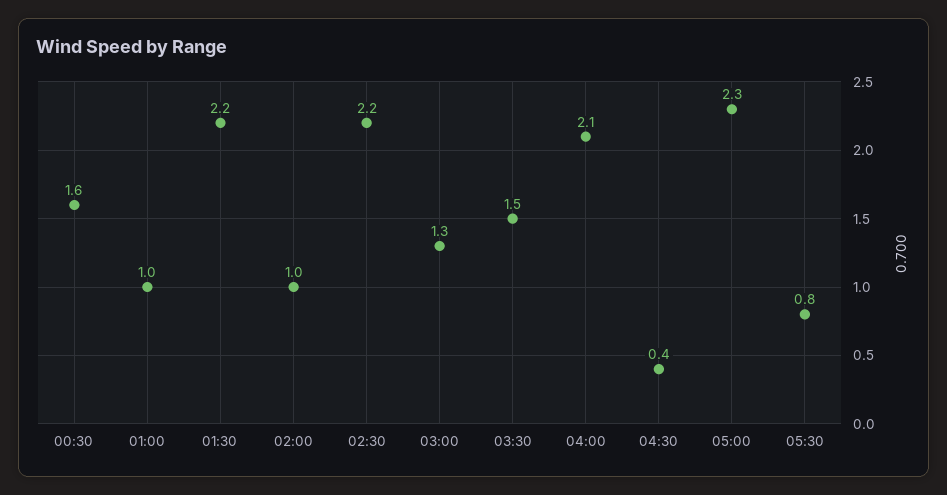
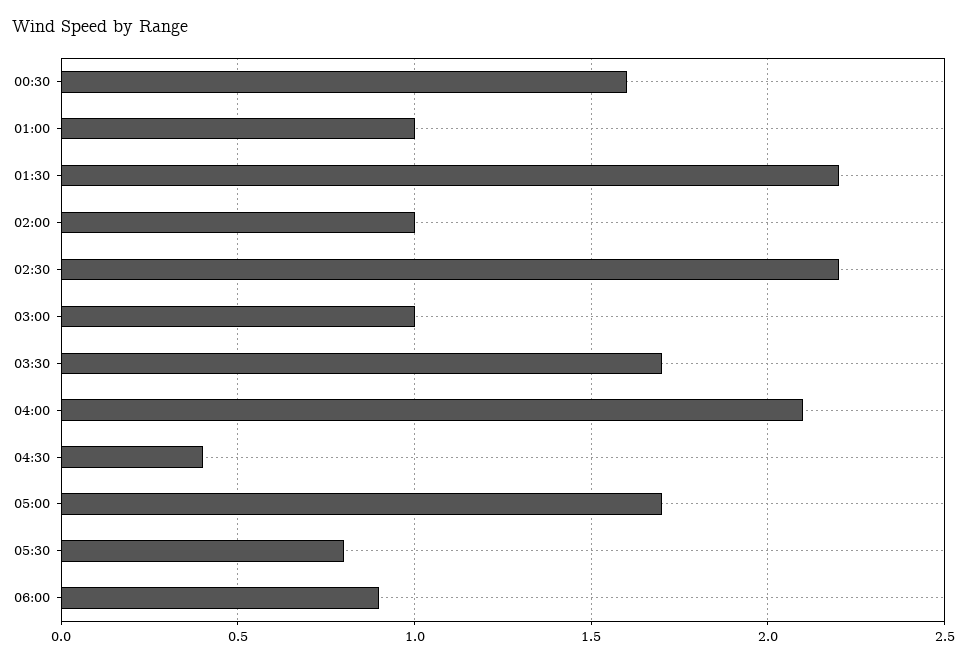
03:00: 1.3 -> 1
03:30: 1.5 -> 1.7
05:00: 2.3 -> 1.7
06:00: none -> 0.9

